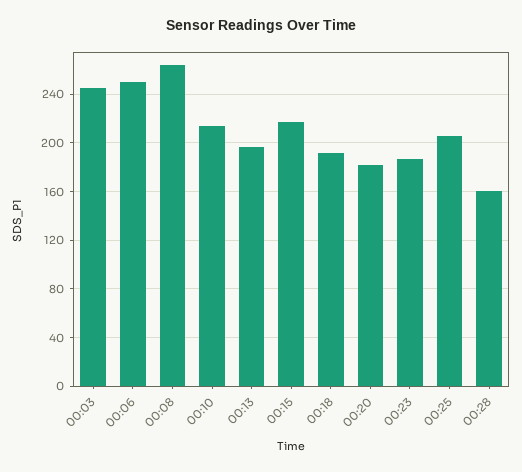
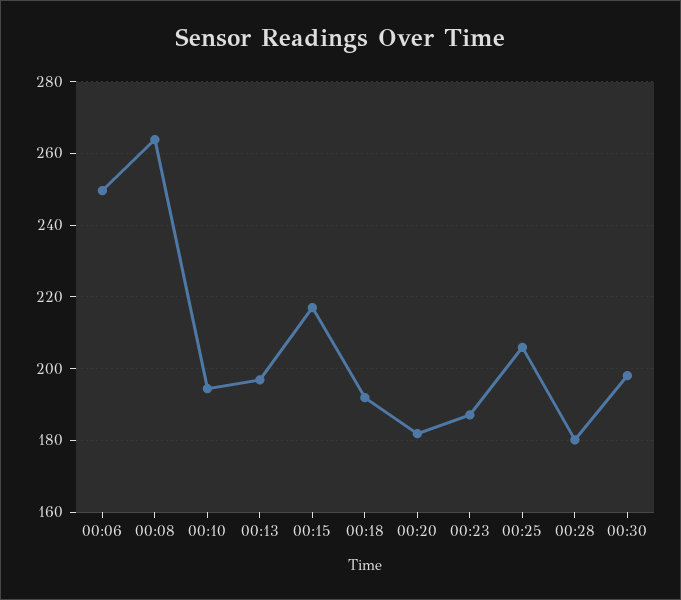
00:03: 245 -> none
00:10: 215 -> 194
00:28: 160 -> 180
00:30: none -> 198

